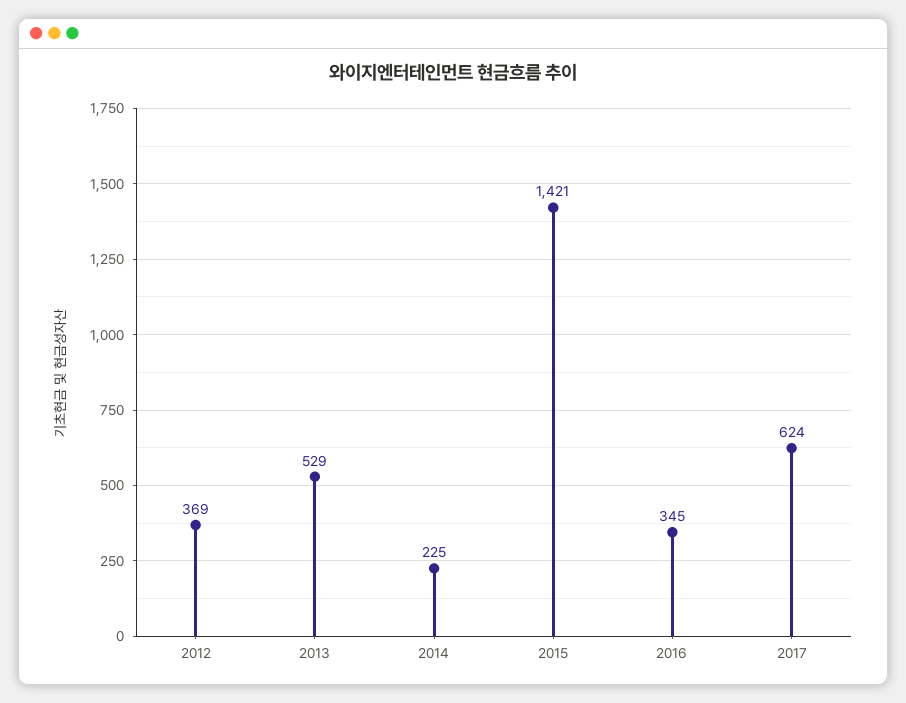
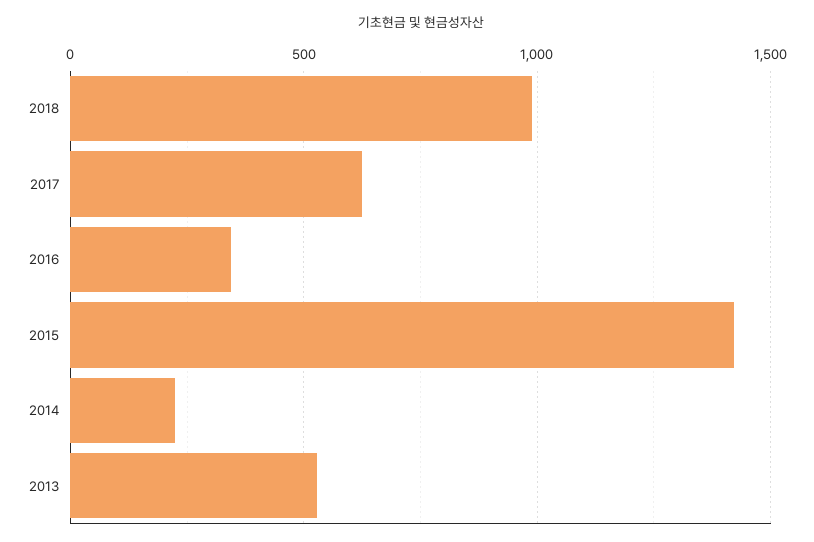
2012: 369 -> none
2018: none -> 1000

